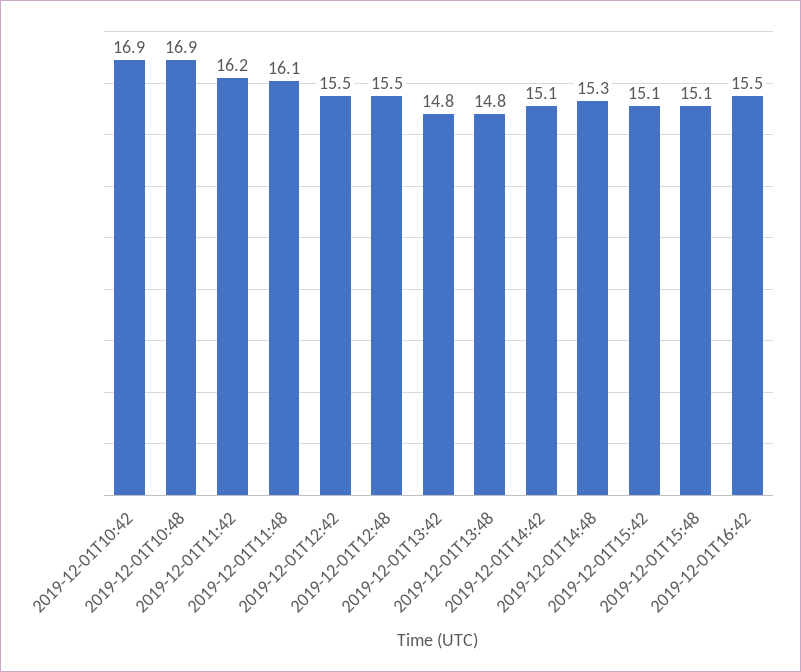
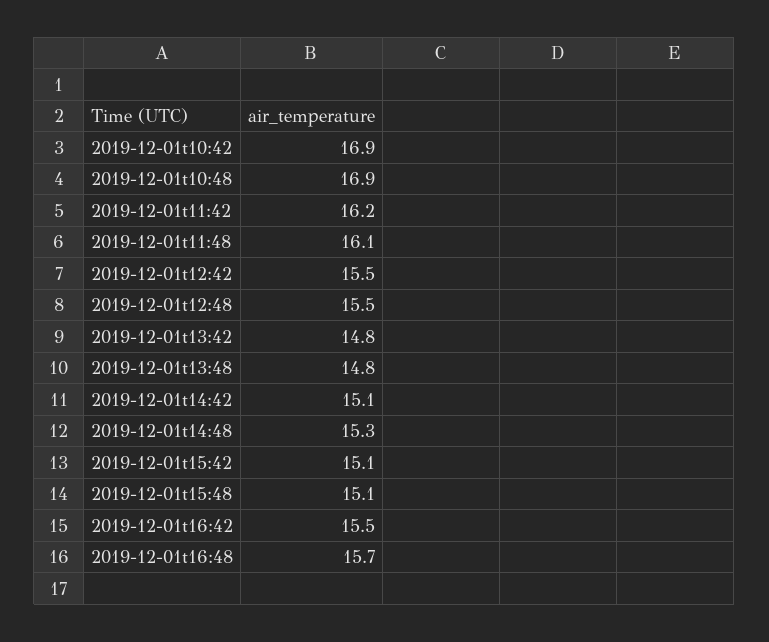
2019-12-01t16:48: none -> 15.7

